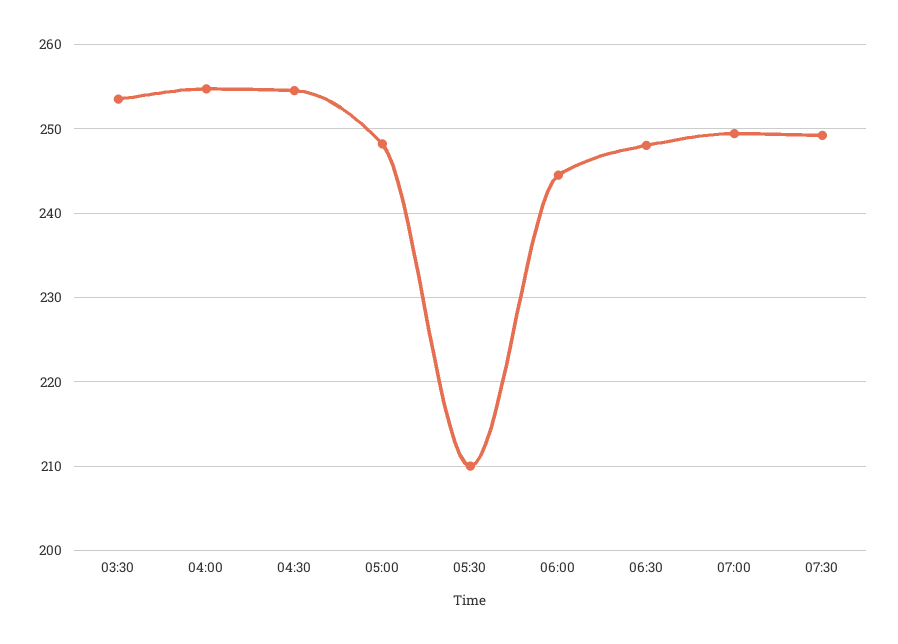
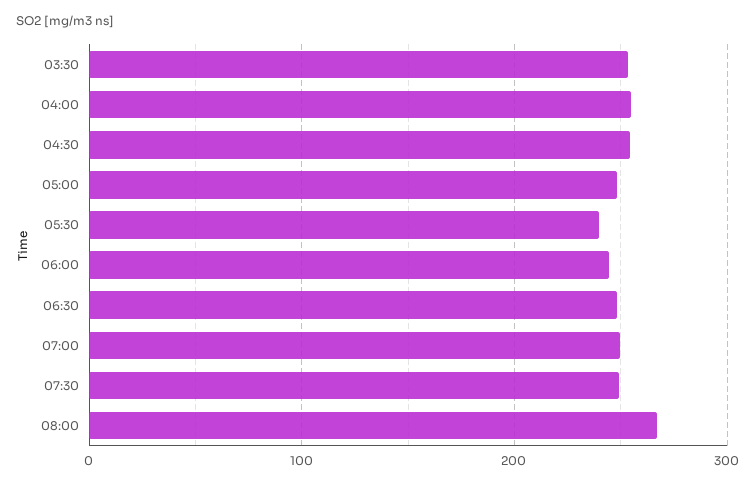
05:30: 210 -> 240
08:00: none -> 270

